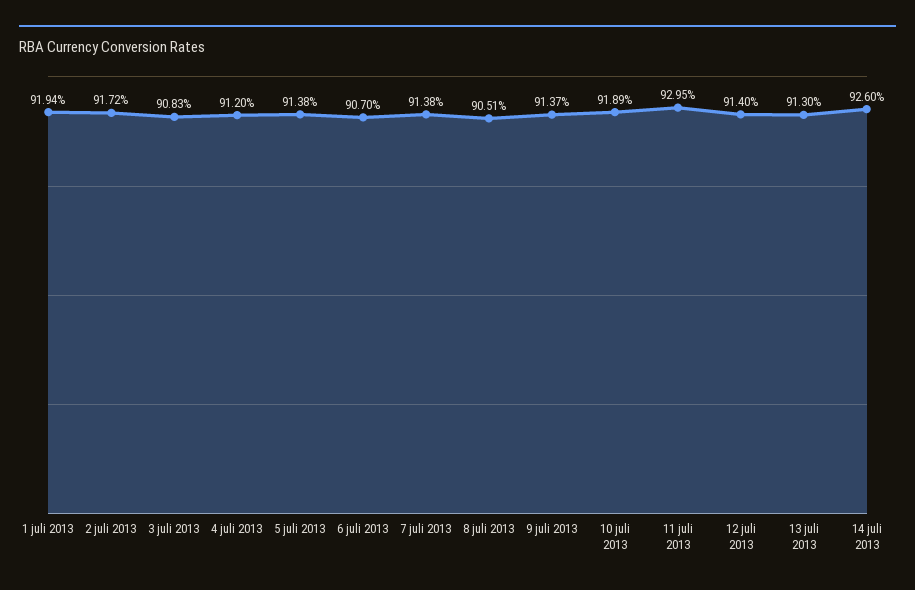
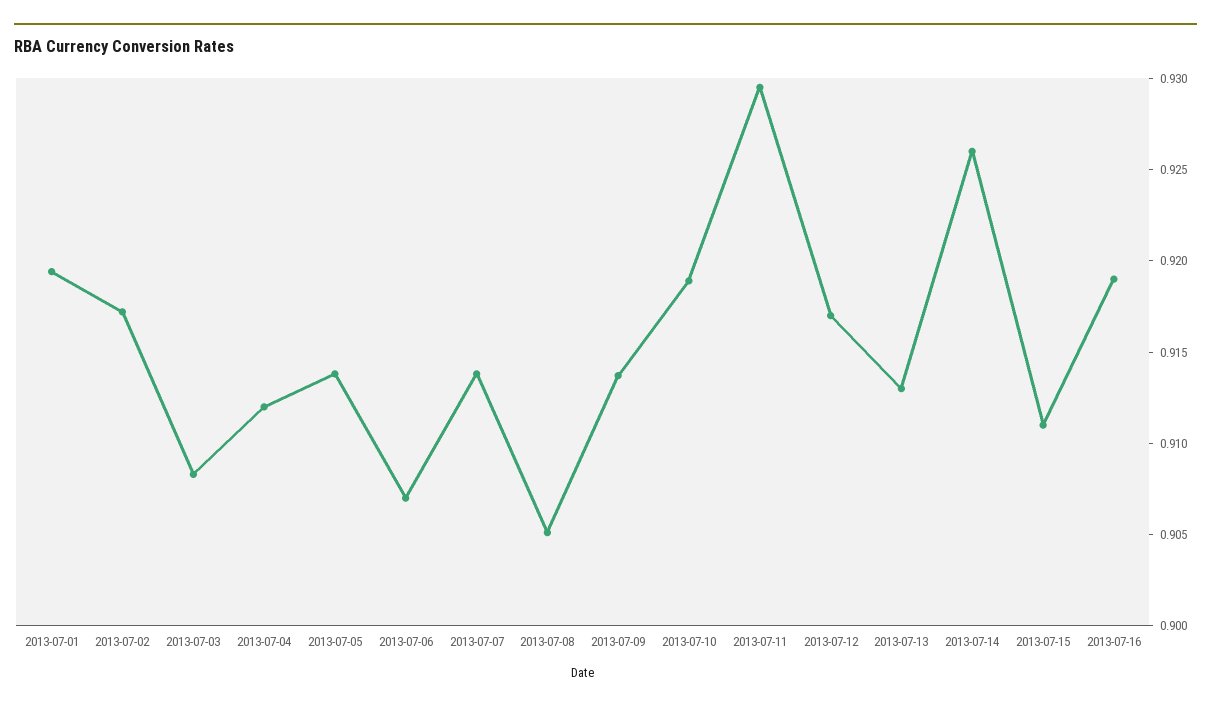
12 juli 2013: 0.914 -> 0.917
2013-07-15: none -> 0.911
2013-07-16: none -> 0.919

